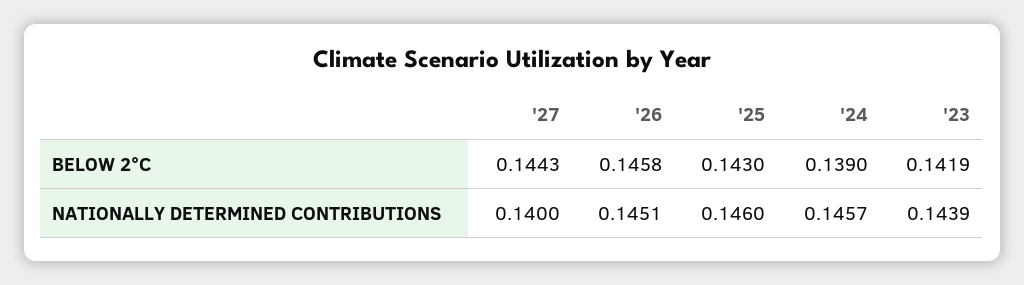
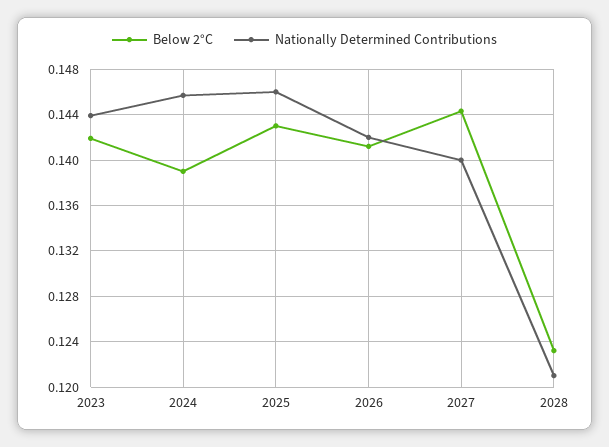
BELOW 2°C, '26: 0.1458 -> 0.141
NATIONALLY DETERMINED CONTRIBUTIONS, '26: 0.1451 -> 0.142
BELOW 2°C, 2028: none -> 0.123
NATIONALLY DETERMINED CONTRIBUTIONS, 2028: none -> 0.121

